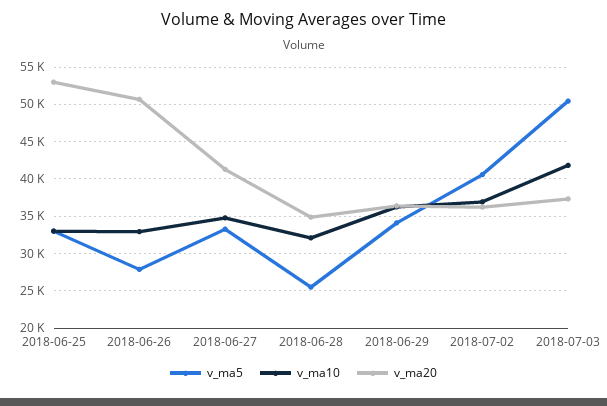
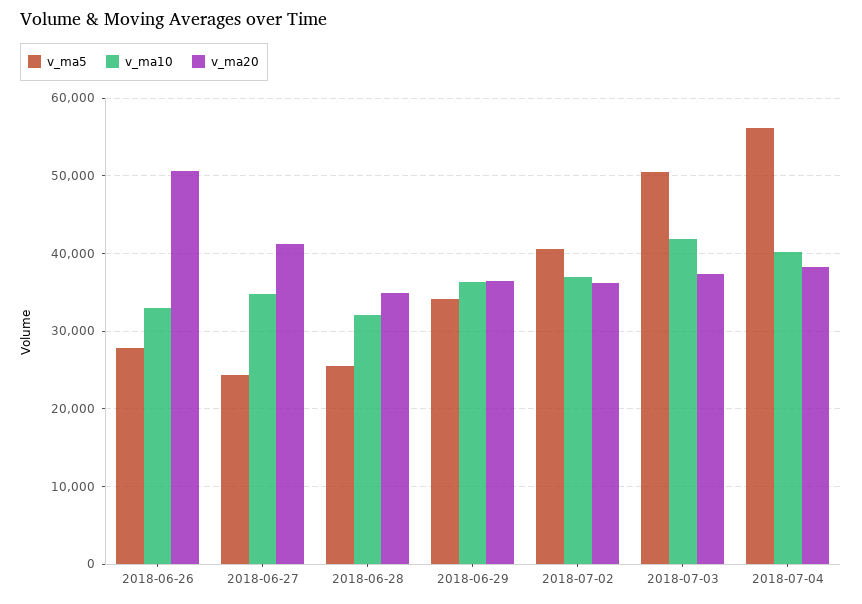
v_ma5, 2018-06-25: 33000 -> none
v_ma10, 2018-06-25: 33000 -> none
v_ma20, 2018-06-25: 53000 -> none
v_ma5, 2018-06-27: 33000 -> 24000
v_ma5, 2018-07-04: none -> 56000
v_ma10, 2018-07-04: none -> 40000
v_ma20, 2018-07-04: none -> 38000

